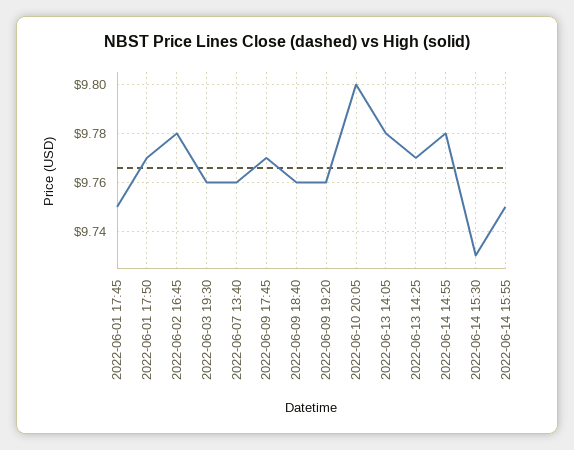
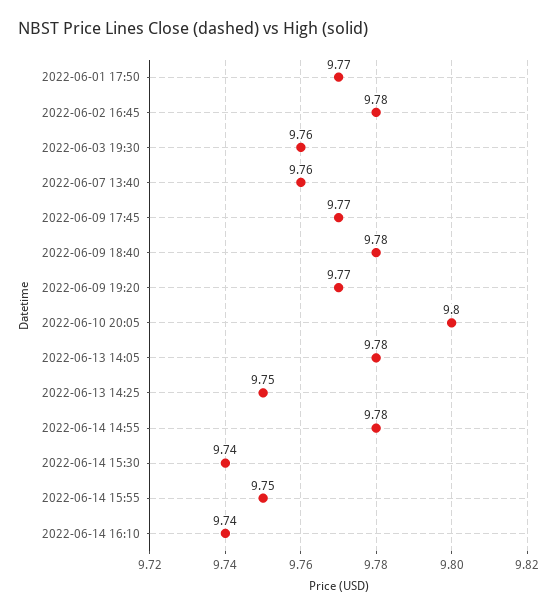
2022-06-01 17:45: 9.75 -> none
2022-06-09 18:40: 9.76 -> 9.78
2022-06-09 19:20: 9.76 -> 9.77
2022-06-13 14:25: 9.77 -> 9.75
2022-06-14 15:30: 9.73 -> 9.74
2022-06-14 16:10: none -> 9.74

